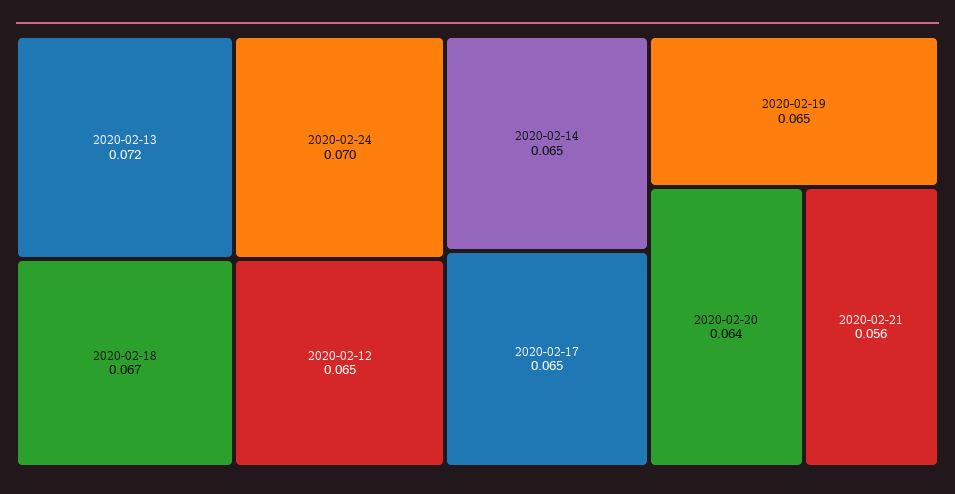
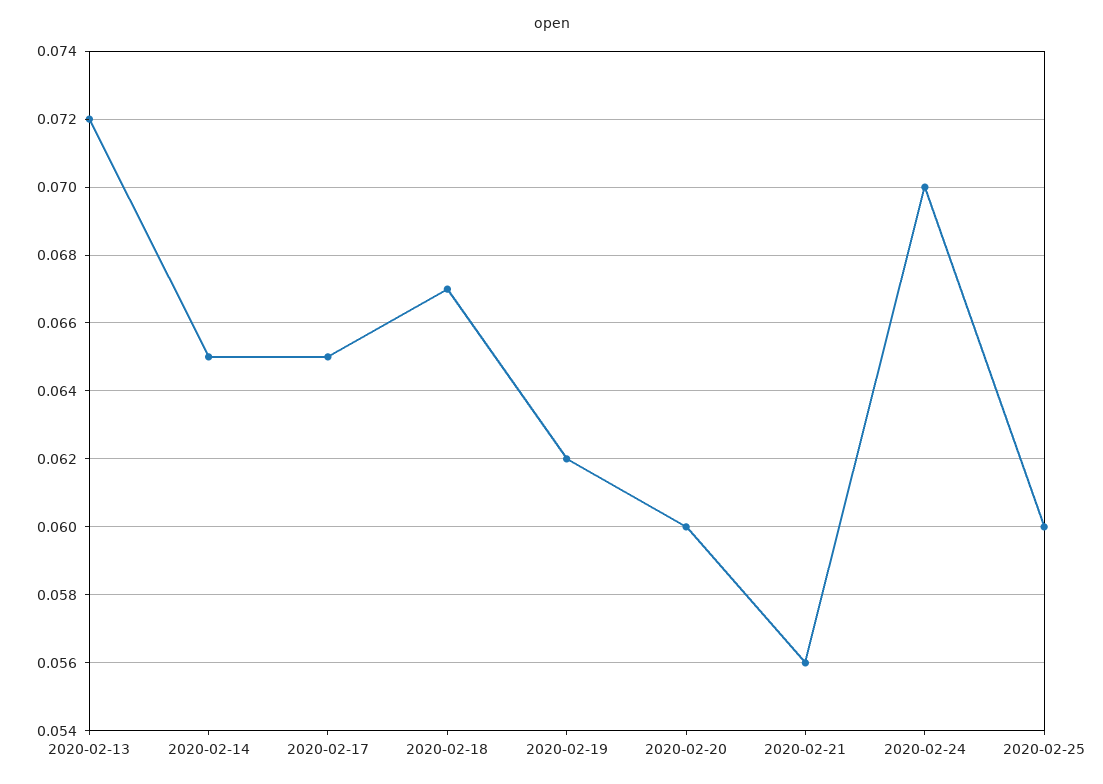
2020-02-12: 0.065 -> none
2020-02-19: 0.065 -> 0.062
2020-02-20: 0.064 -> 0.06
2020-02-25: none -> 0.06

